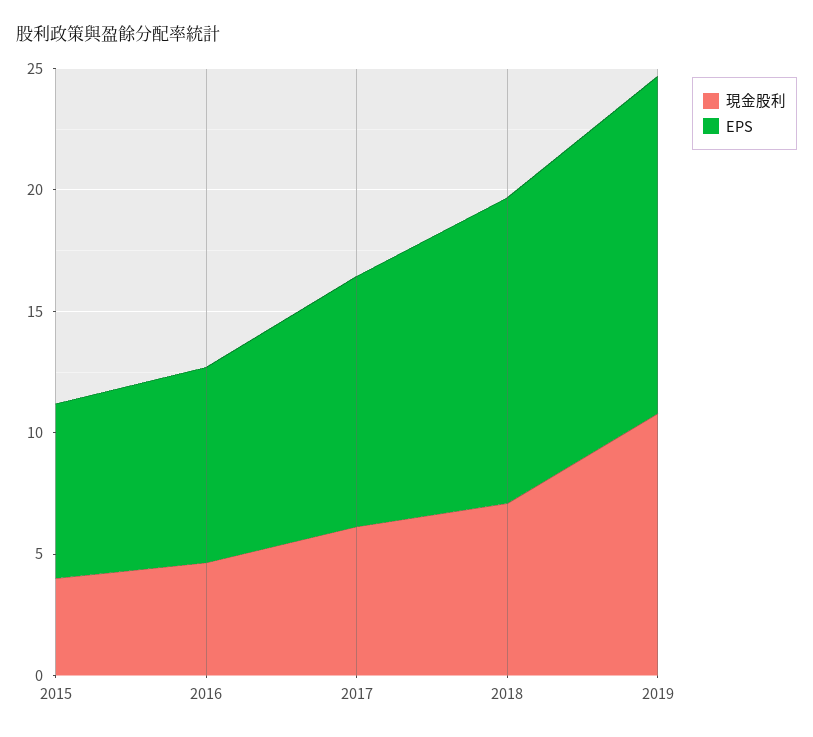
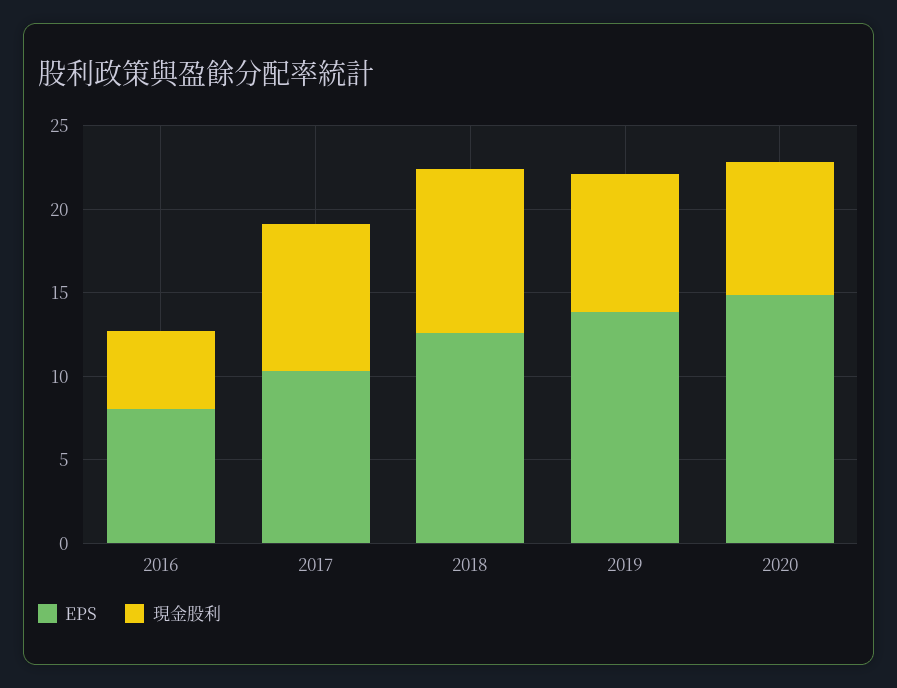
現金股利, 2015: 4 -> none
EPS, 2015: 7 -> none
現金股利, 2017: 6 -> 9
現金股利, 2018: 7 -> 10
現金股利, 2019: 11 -> 8
EPS, 2020: none -> 15
現金股利, 2020: none -> 8

